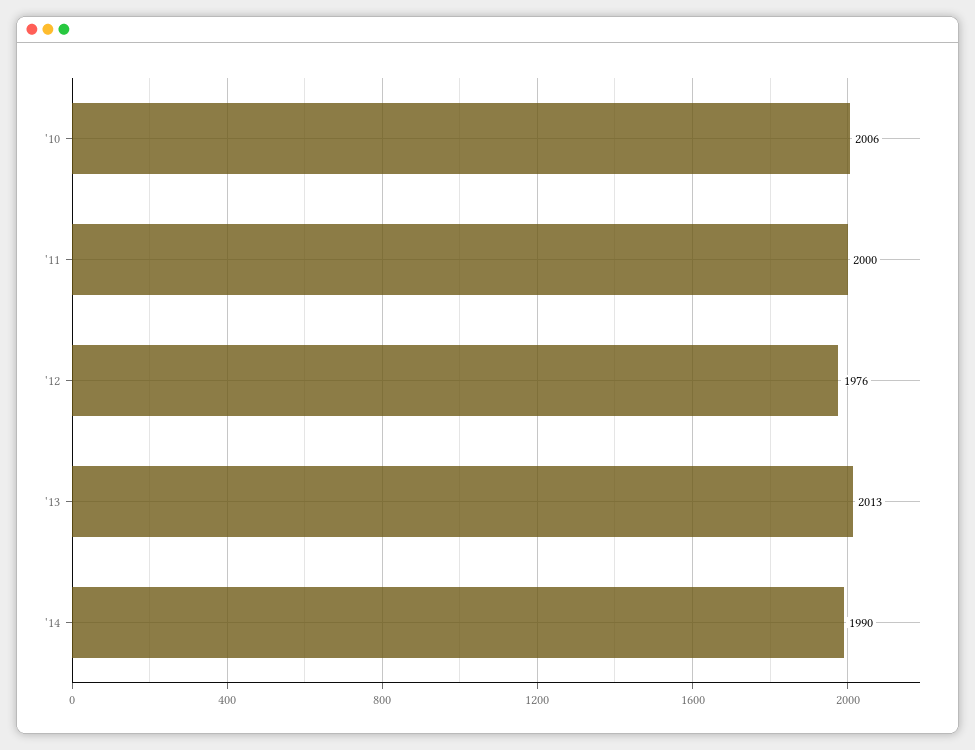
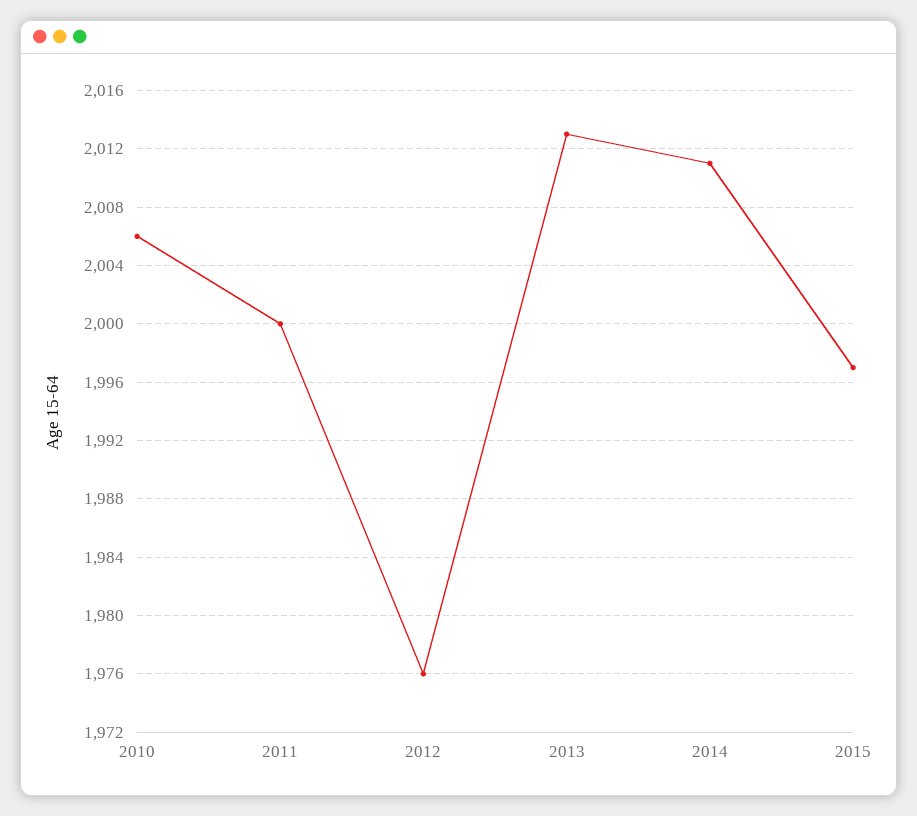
'14: 1990 -> 2011
2015: none -> 1997

